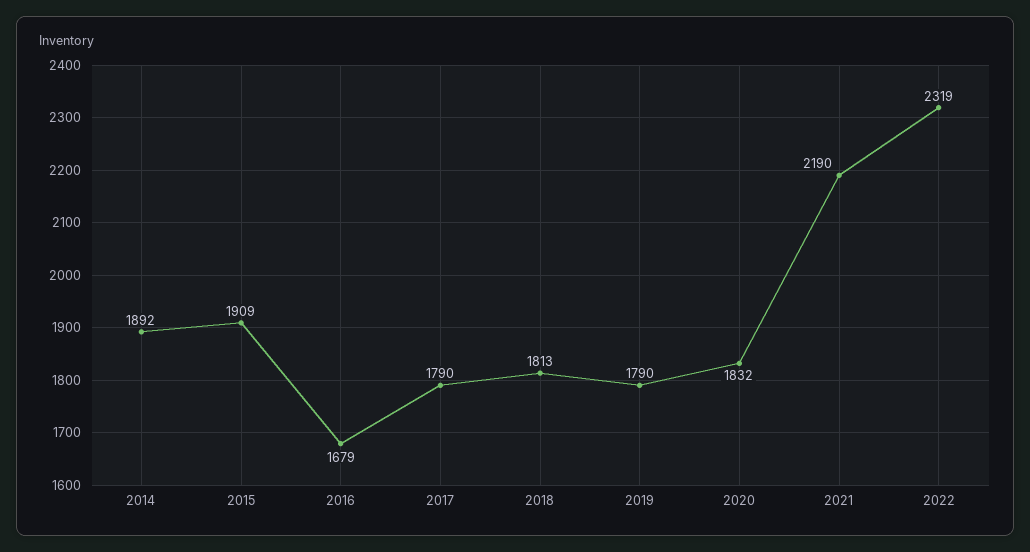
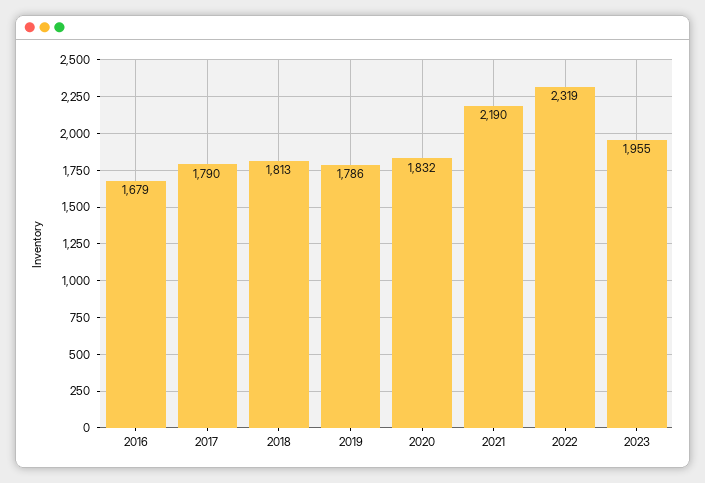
2014: 1892 -> none
2015: 1909 -> none
2019: 1790 -> 1786
2023: none -> 1955

